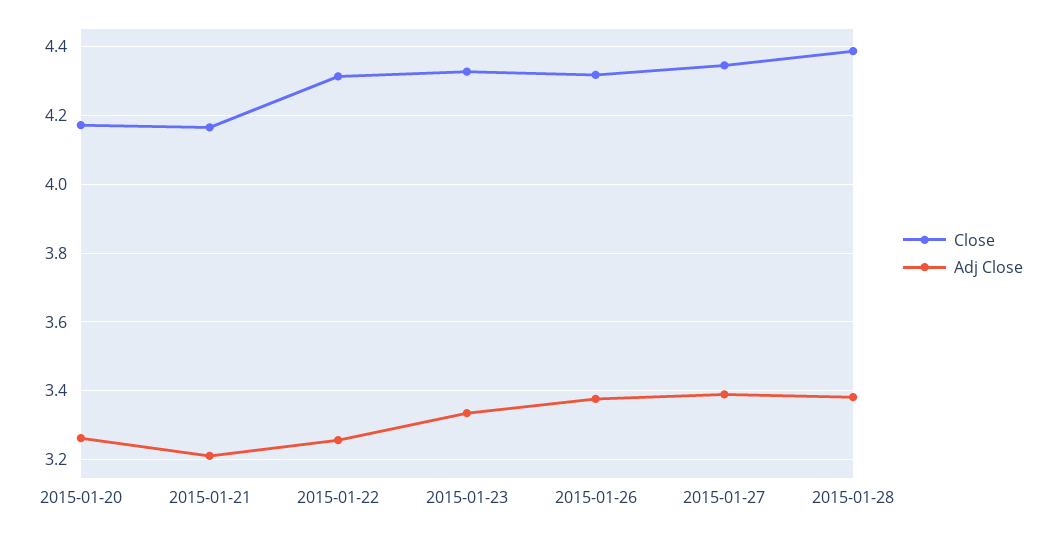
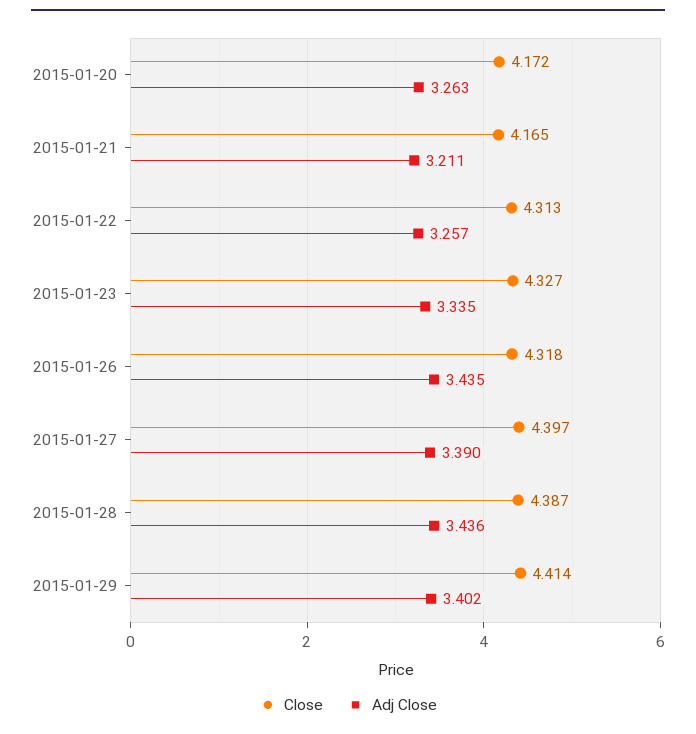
Adj Close, 2015-01-26: 3.38 -> 3.435
Close, 2015-01-27: 4.34 -> 4.397
Adj Close, 2015-01-28: 3.38 -> 3.436
Close, 2015-01-29: none -> 4.414
Adj Close, 2015-01-29: none -> 3.402

